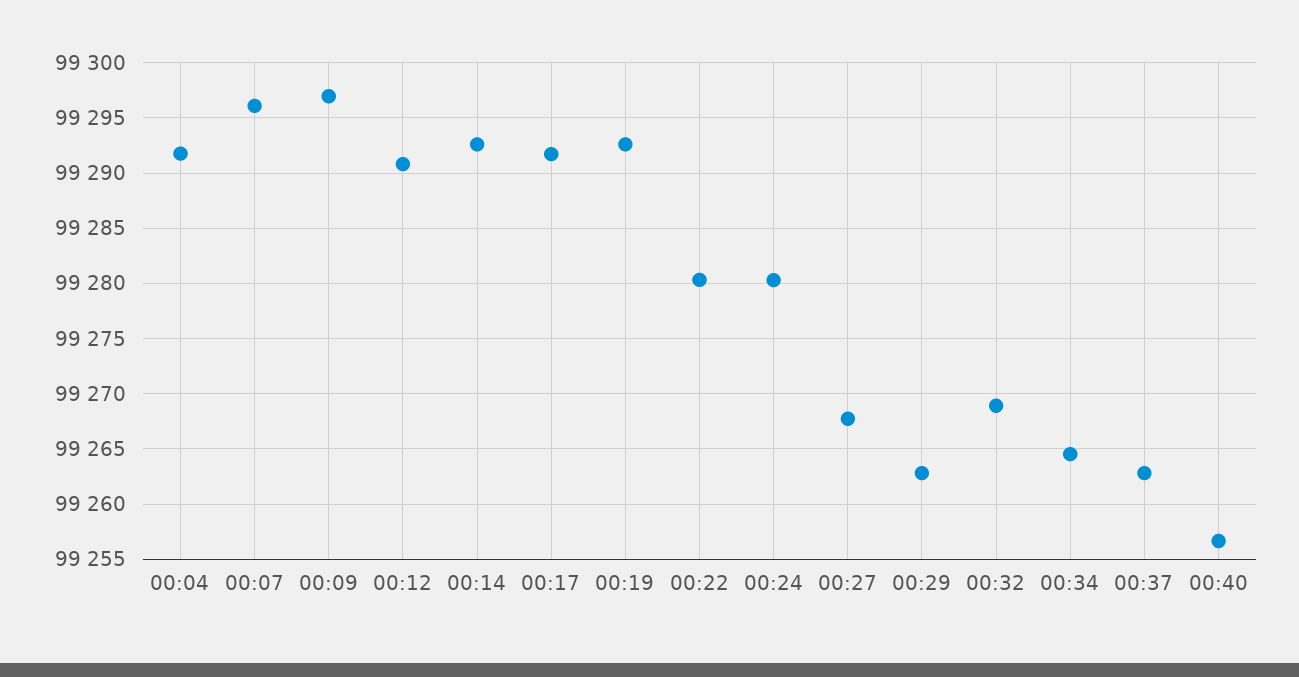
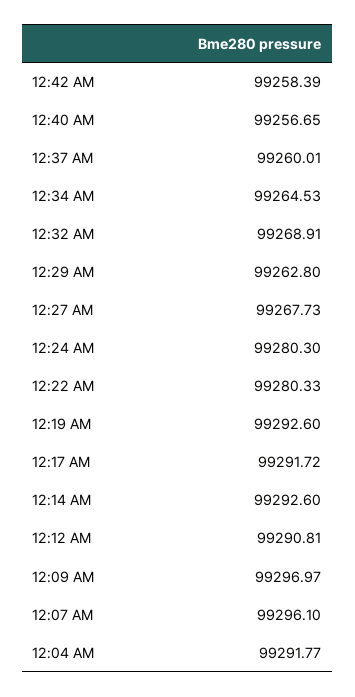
00:37: 99263 -> 99260.01
12:42 AM: none -> 99258.39

